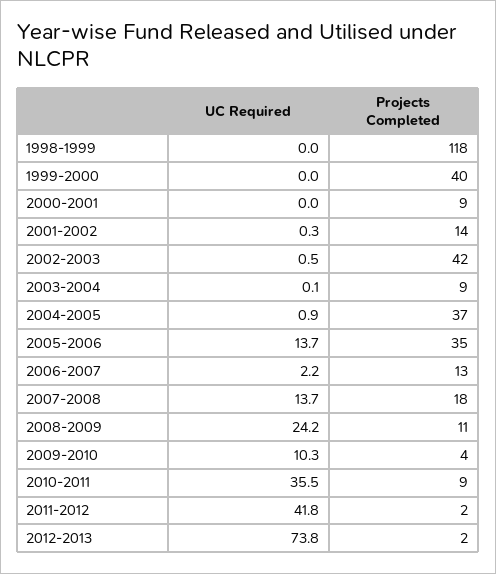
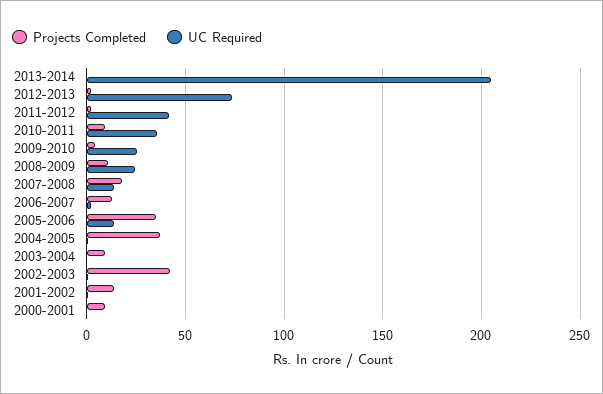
UC Required, 1998-1999: 0 -> none
Projects Completed, 1998-1999: 118 -> none
UC Required, 1999-2000: 0 -> none
Projects Completed, 1999-2000: 40 -> none
UC Required, 2009-2010: 10.3 -> 25
Projects Completed, 2013-2014: none -> 0
UC Required, 2013-2014: none -> 205

